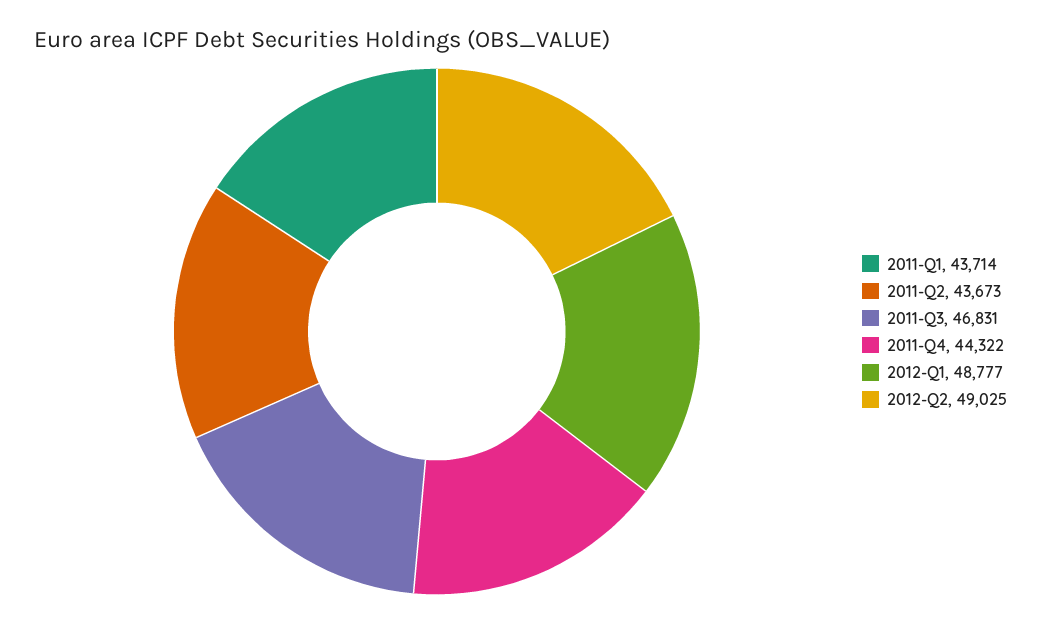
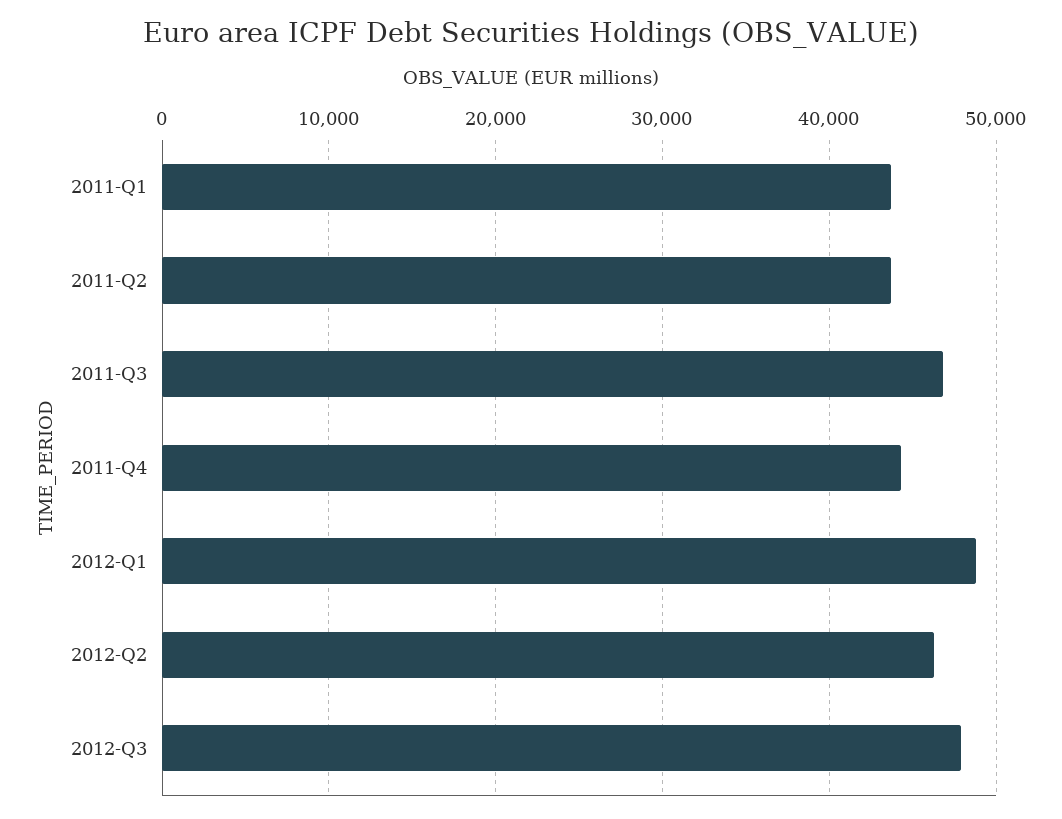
2012-Q2: 49025 -> 46000
2012-Q3: none -> 48000

